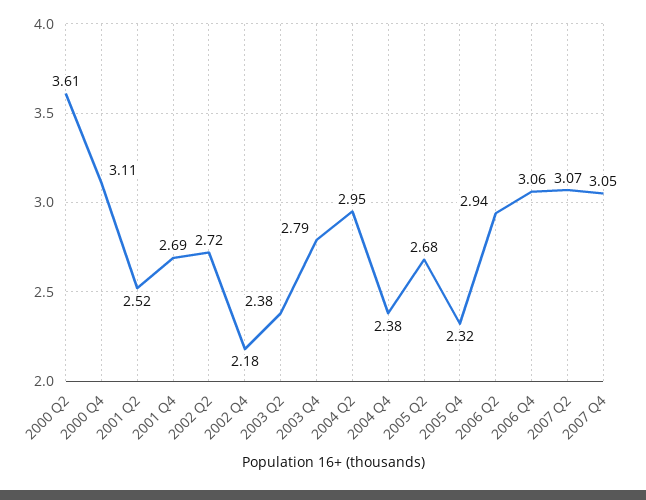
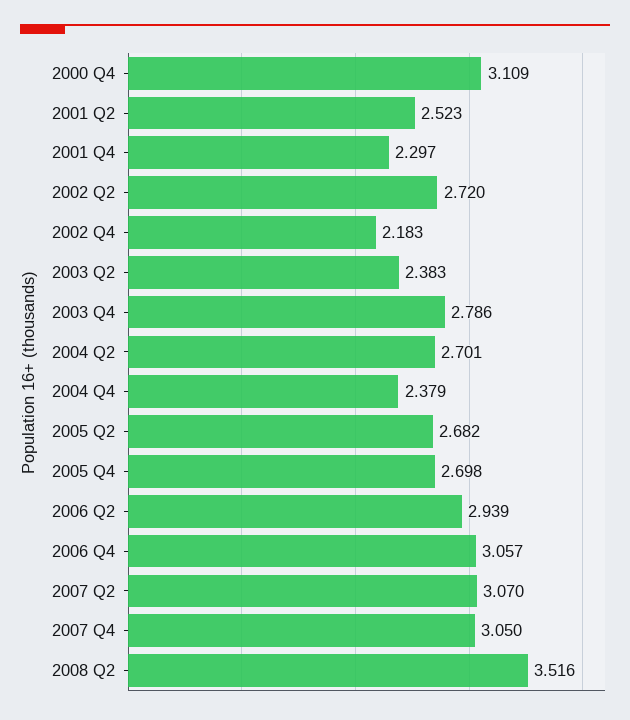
2000 Q2: 3.61 -> none
2001 Q4: 2.69 -> 2.297
2004 Q2: 2.95 -> 2.701
2005 Q4: 2.32 -> 2.698
2008 Q2: none -> 3.516

